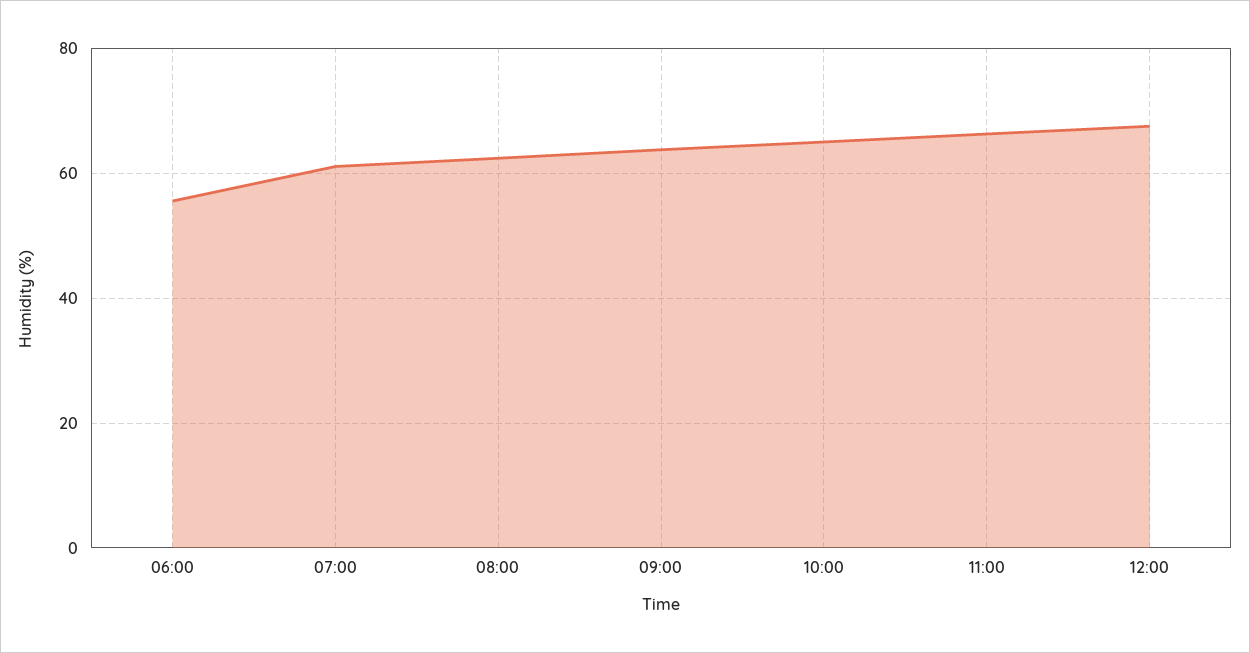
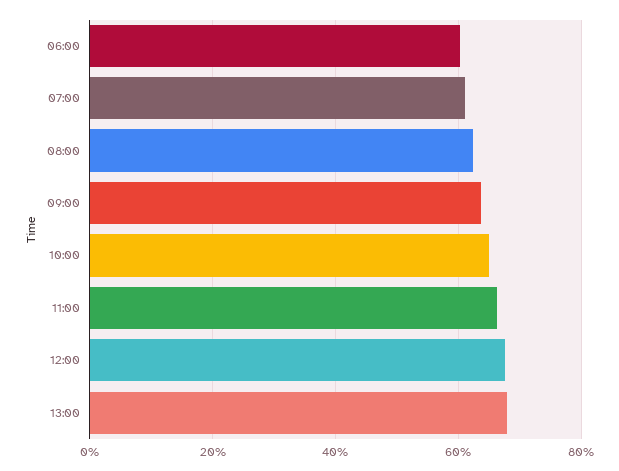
06:00: 56 -> 60
13:00: none -> 68

